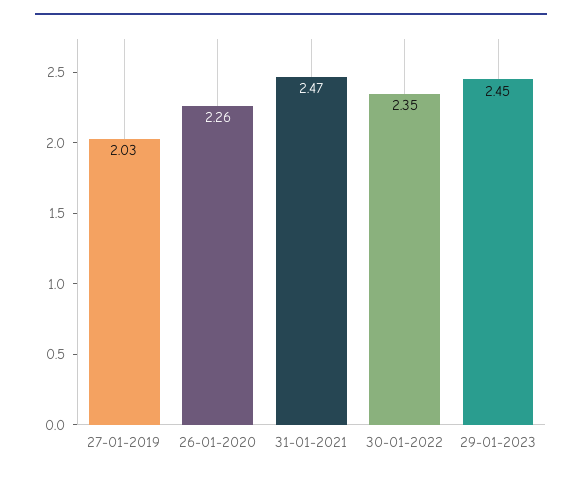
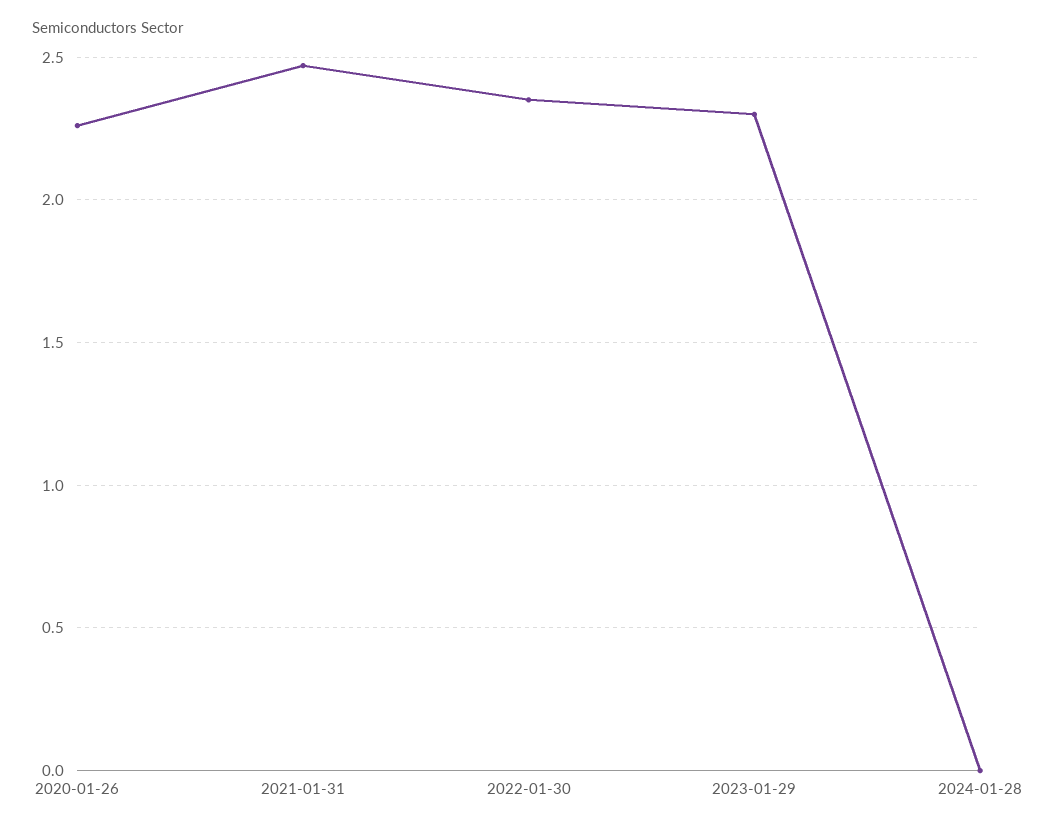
27-01-2019: 2.03 -> none
29-01-2023: 2.45 -> 2.3
2024-01-28: none -> 0

